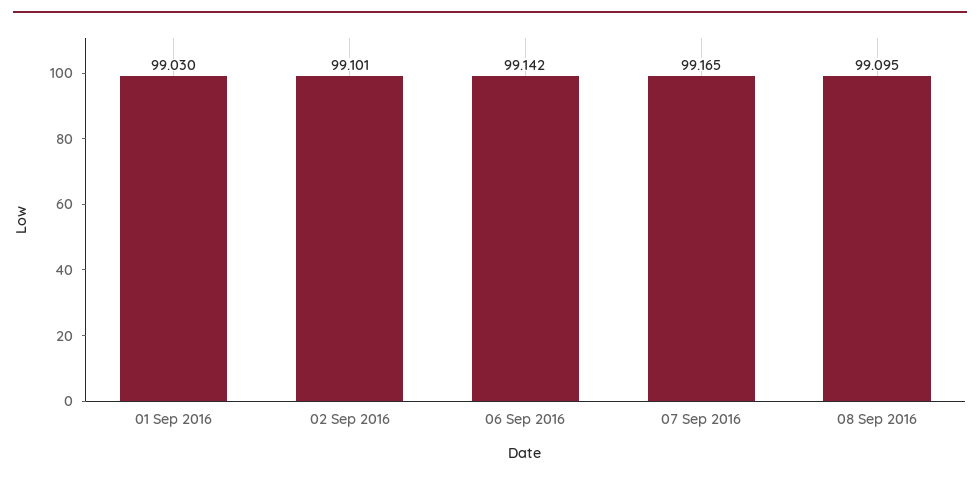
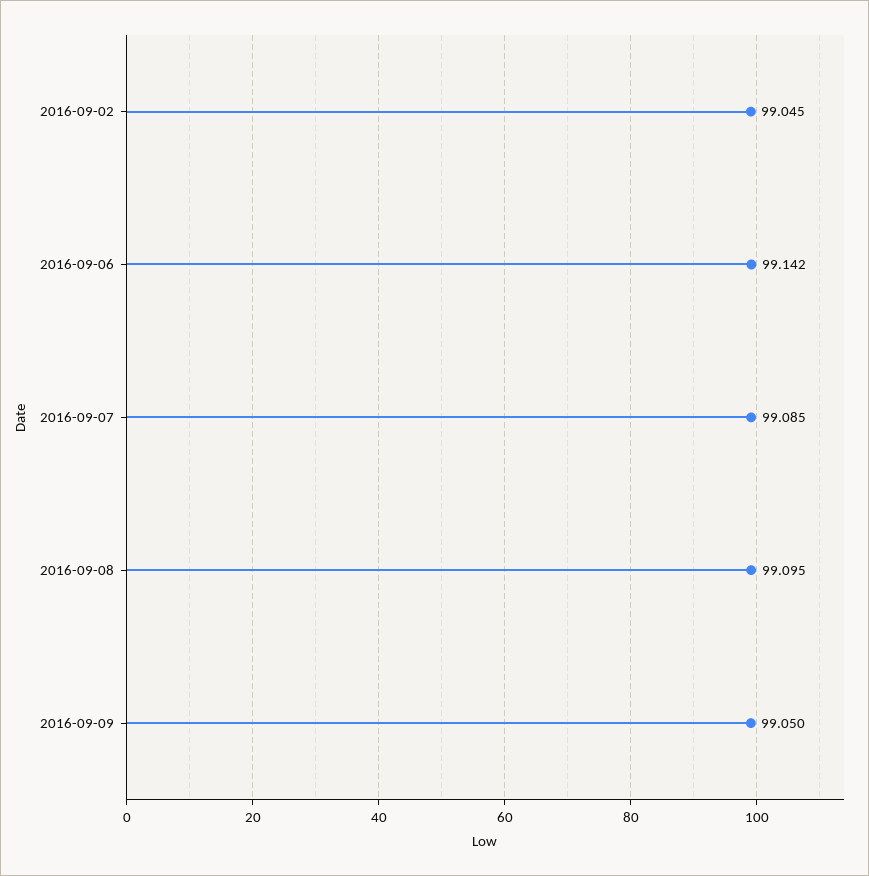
01 Sep 2016: 99.03 -> none
02 Sep 2016: 99.101 -> 99.045
07 Sep 2016: 99.165 -> 99.085
2016-09-09: none -> 99.05

